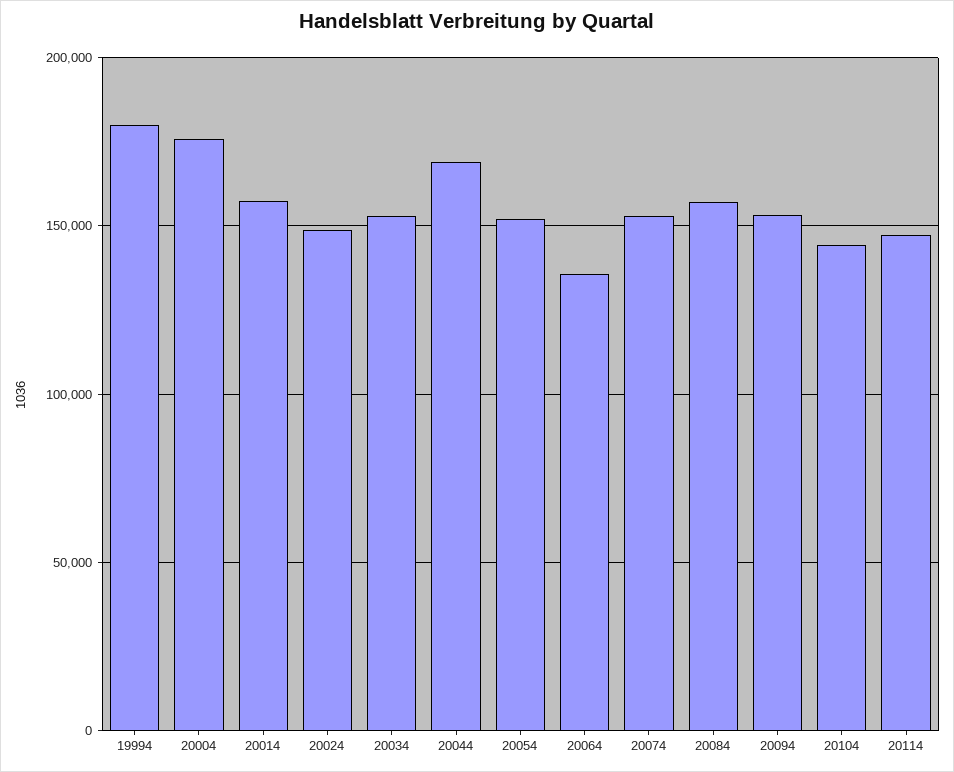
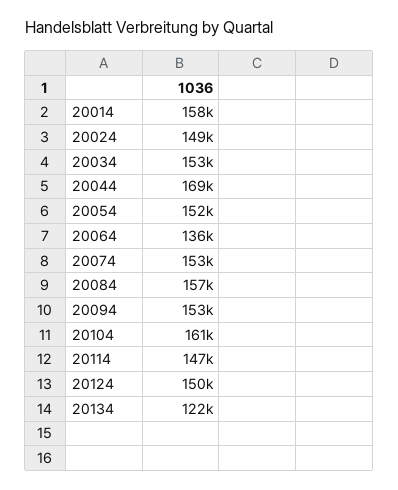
19994: 180000 -> none
20004: 175000 -> none
20104: 145000 -> 161000
20124: none -> 150000
20134: none -> 122000

